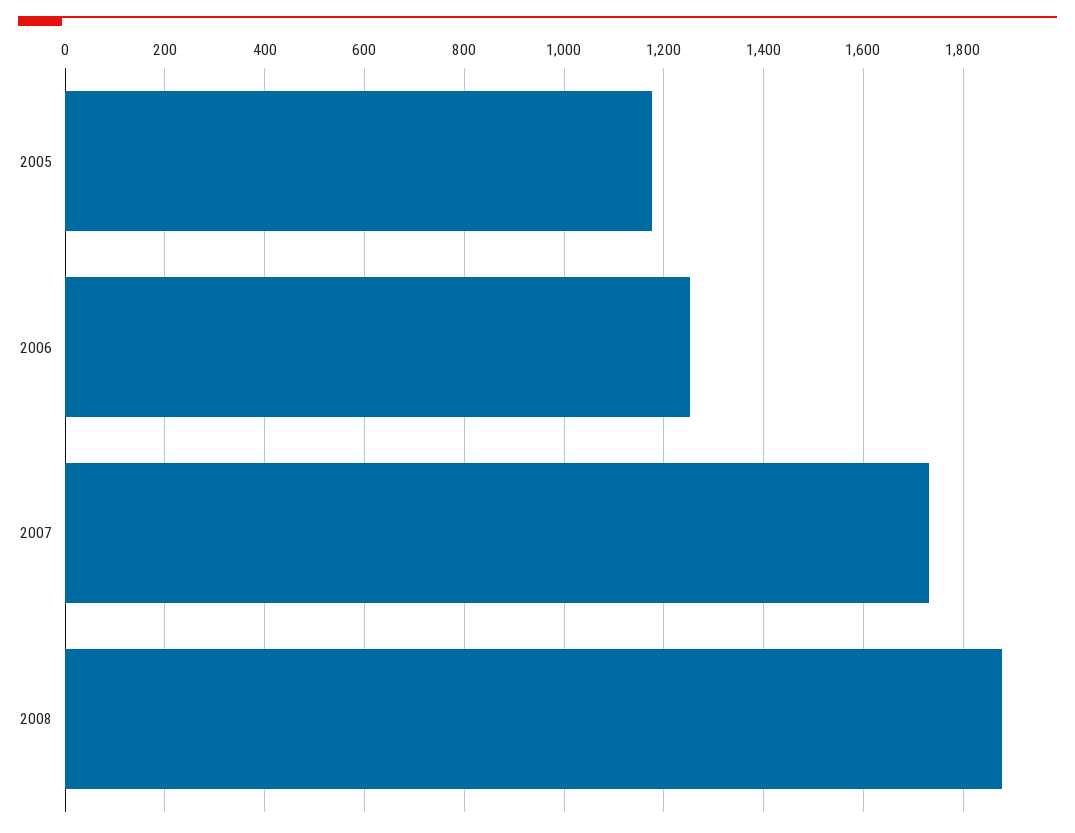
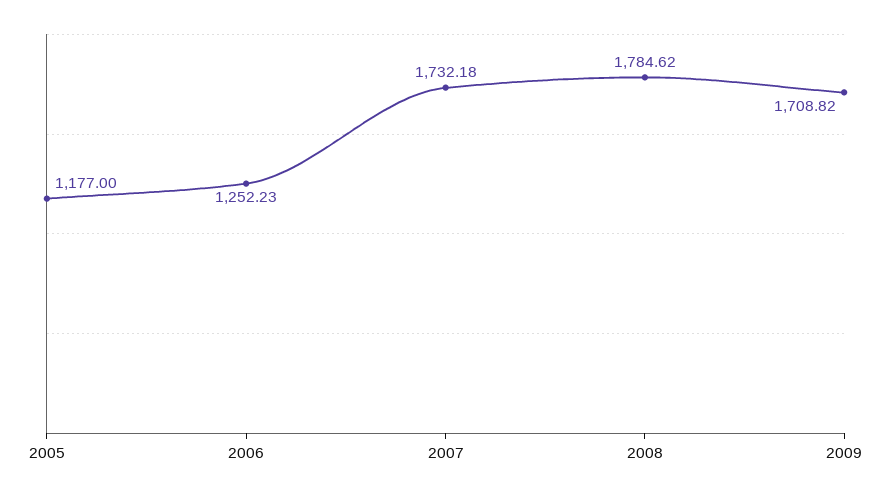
2008: 1880 -> 1784.62
2009: none -> 1708.82

